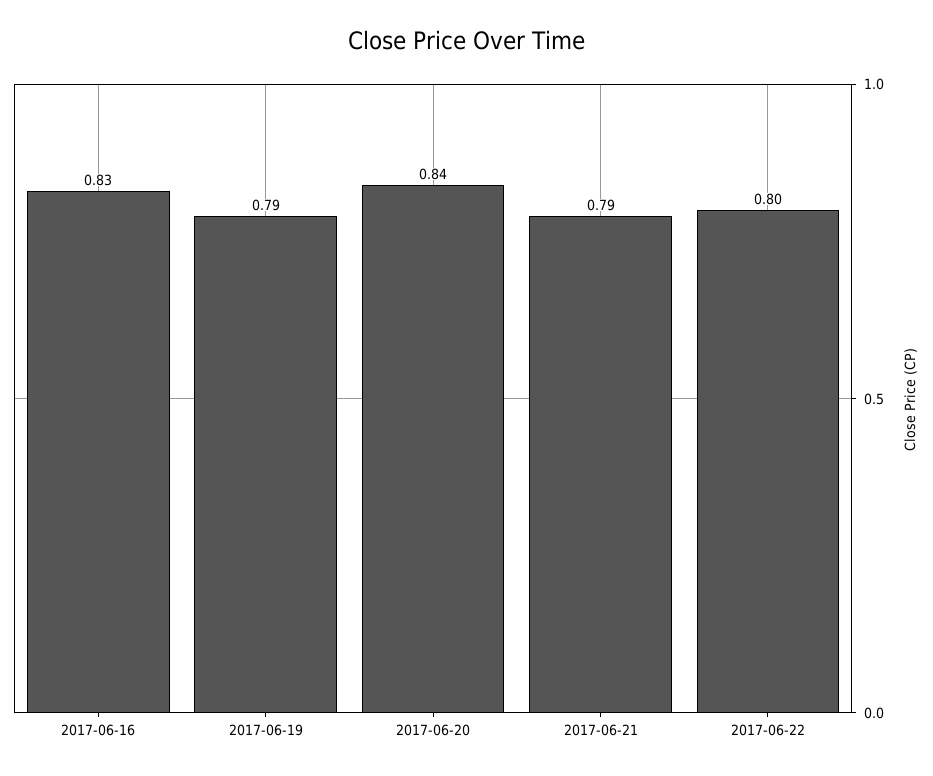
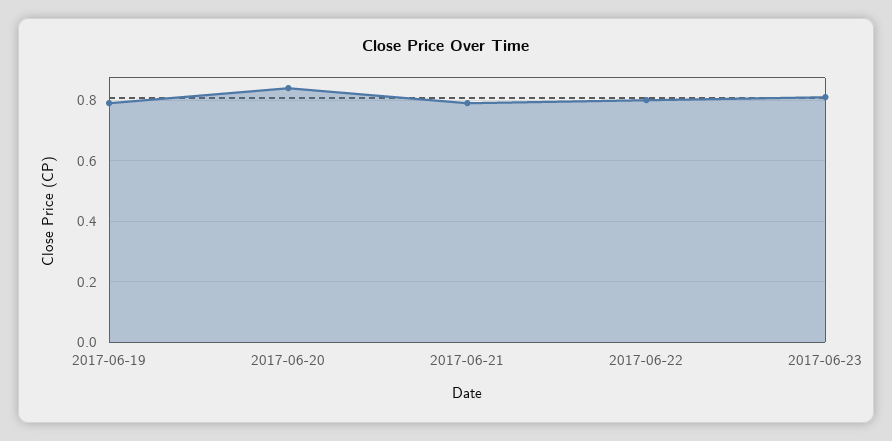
2017-06-16: 0.83 -> none
2017-06-23: none -> 0.8

